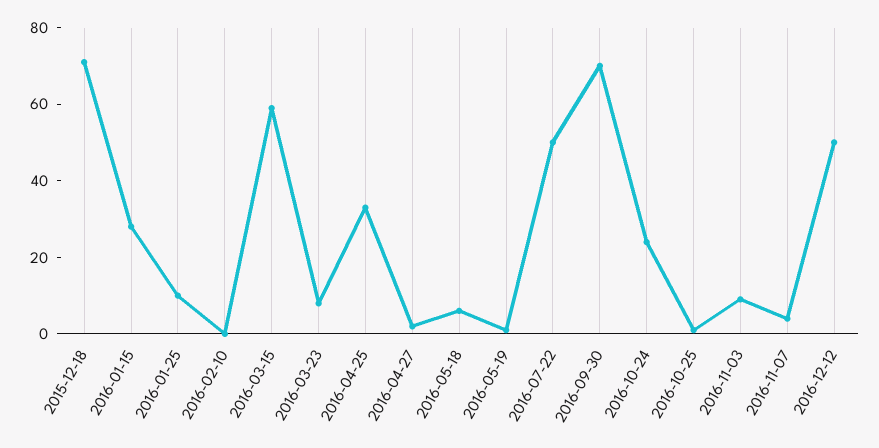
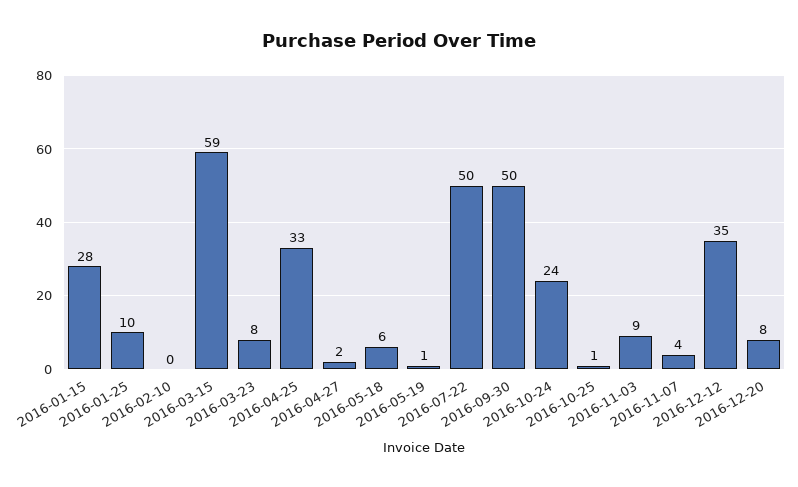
2015-12-18: 70 -> none
2016-09-30: 70 -> 50
2016-12-12: 50 -> 35
2016-12-20: none -> 8

